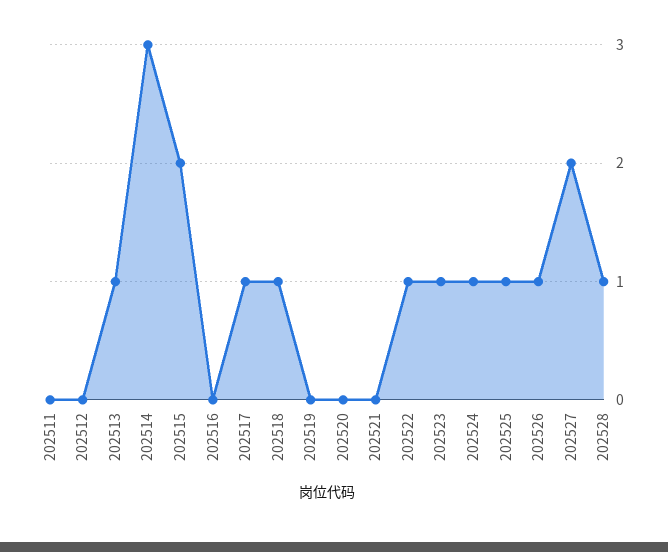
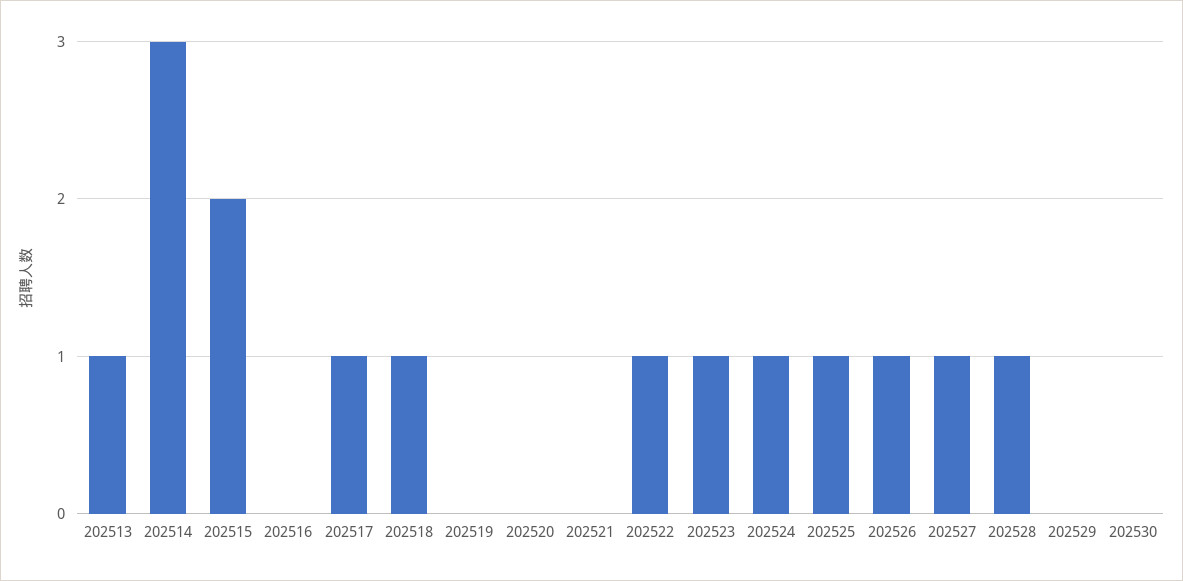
202511: 0 -> none
202512: 0 -> none
202527: 2 -> 1
202529: none -> 0
202530: none -> 0

